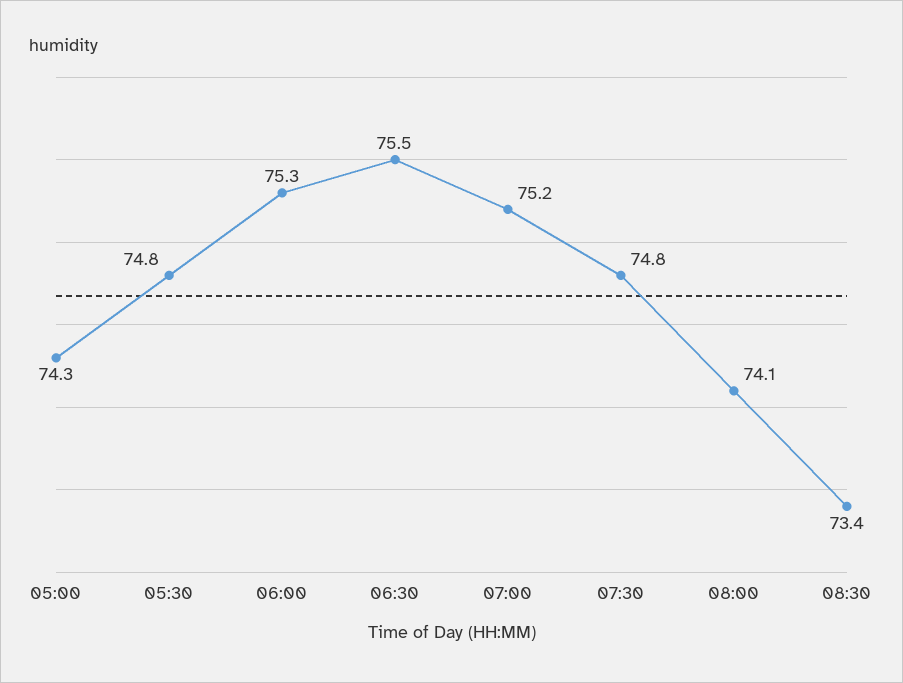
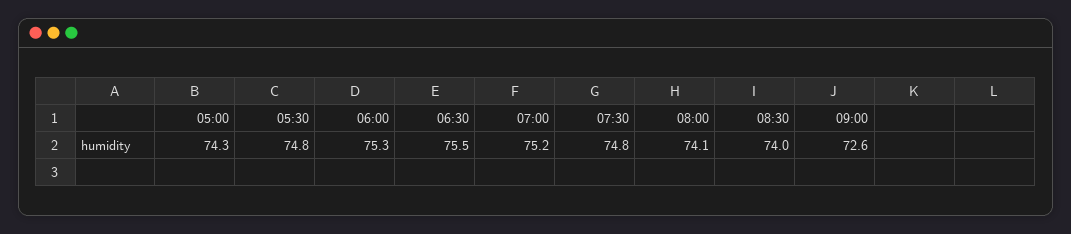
08:30: 73.4 -> 74
09:00: none -> 72.6

